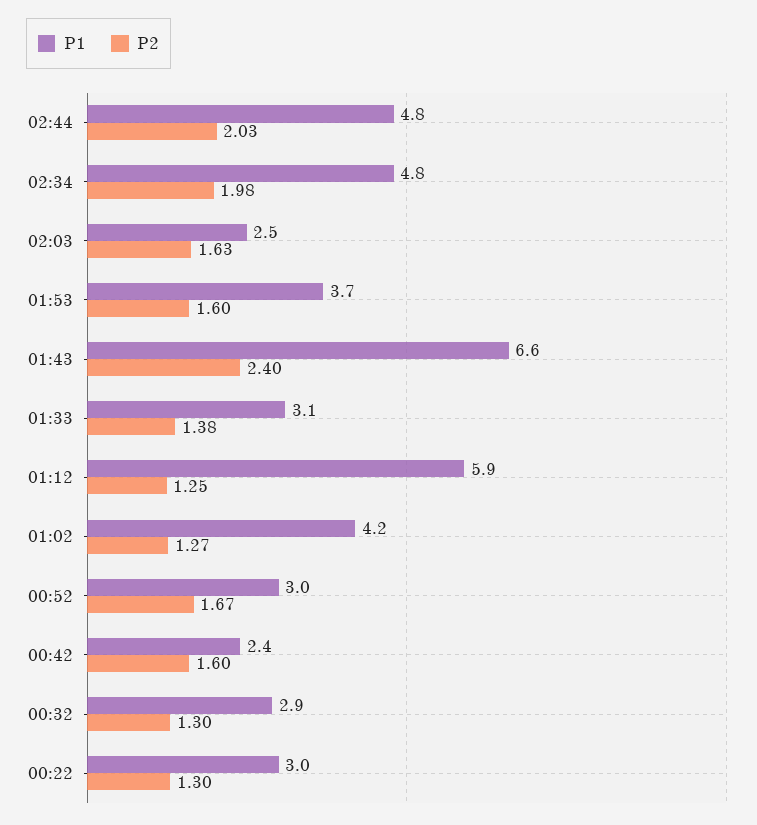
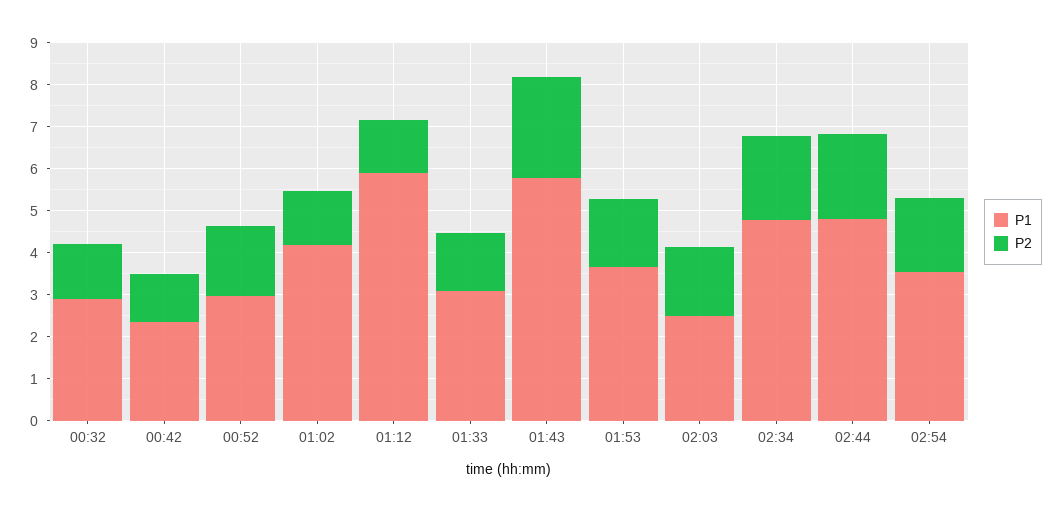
P1, 01:43: 6.6 -> 5.8
P2, 00:42: 1.6 -> 1.2
P1, 00:22: 3 -> none
P2, 00:22: 1.3 -> none
P1, 02:54: none -> 3.6
P2, 02:54: none -> 1.8

